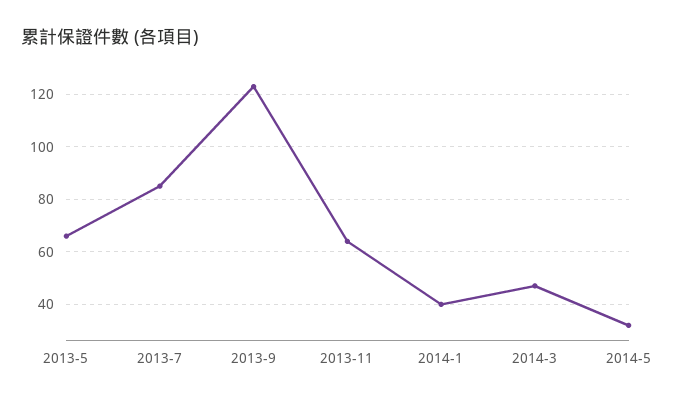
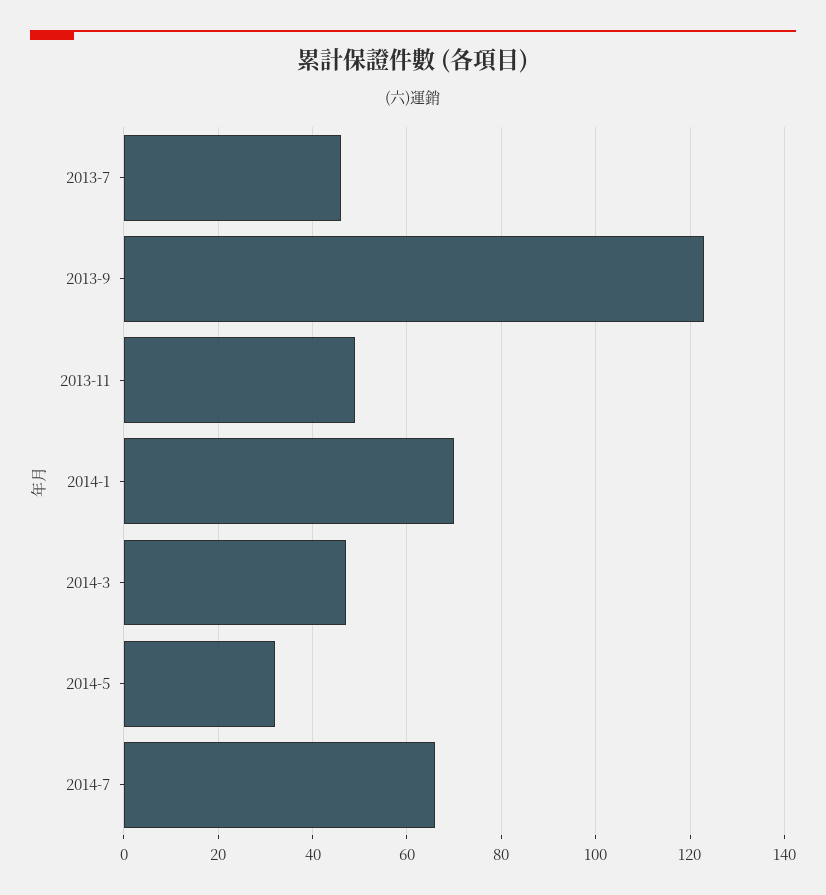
2013-5: 65 -> none
2013-7: 85 -> 45
2013-11: 65 -> 50
2014-1: 40 -> 70
2014-7: none -> 65

